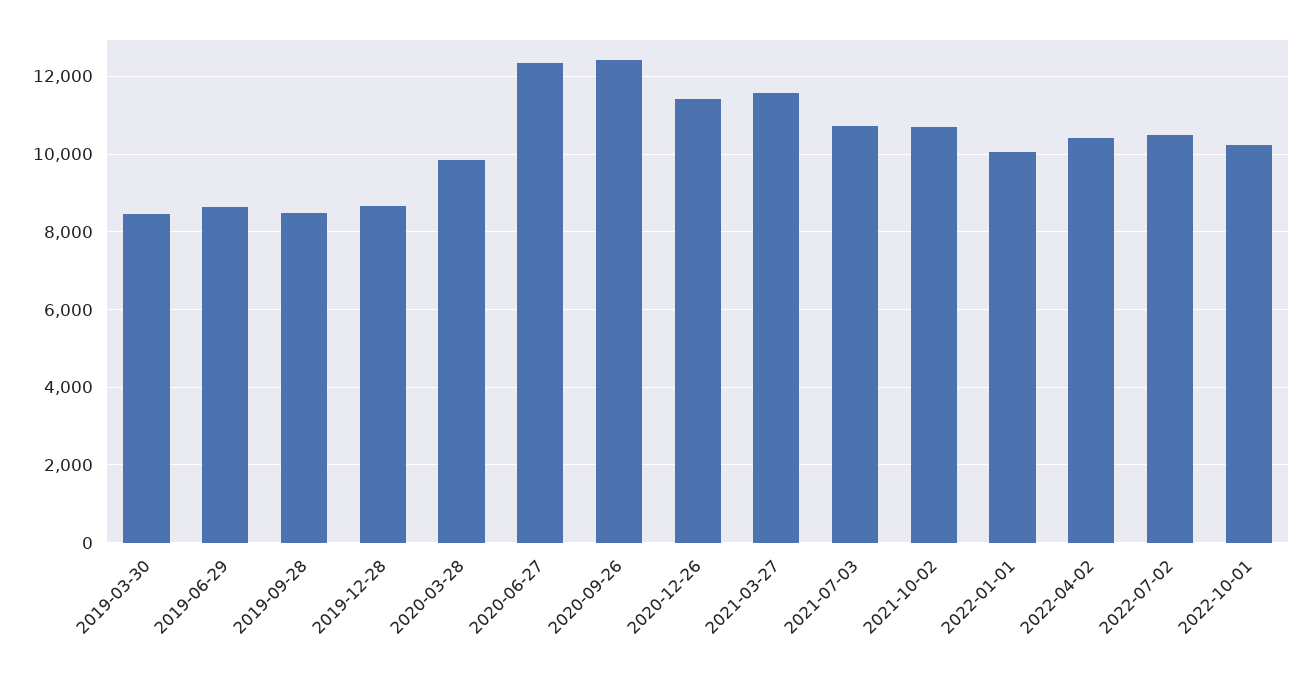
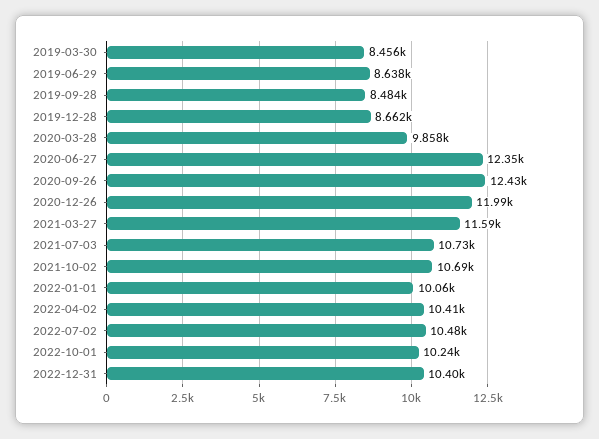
2020-12-26: 11400 -> 11990
2022-12-31: none -> 10400

